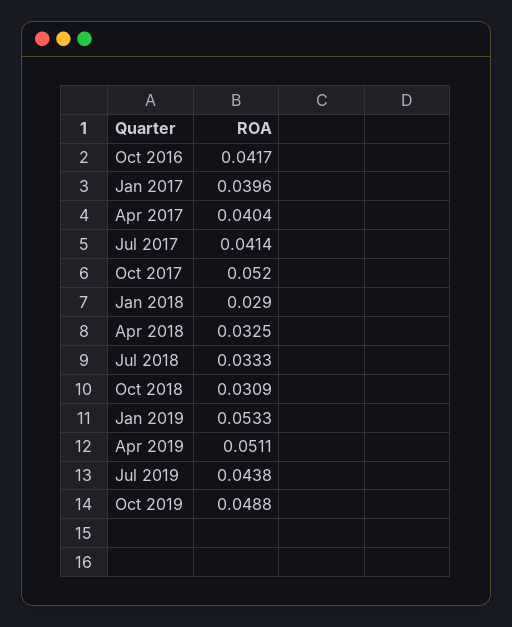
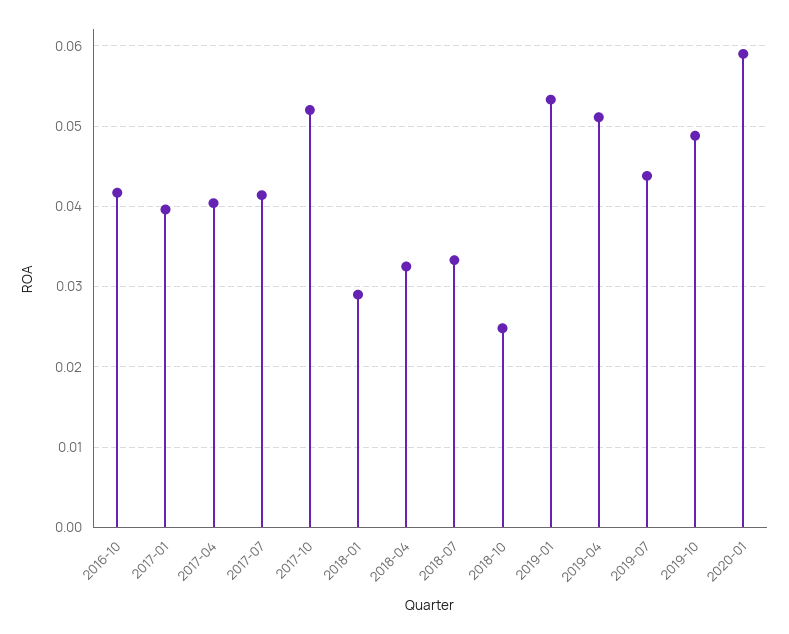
Oct 2018: 0.0309 -> 0.025
2020-01: none -> 0.059

